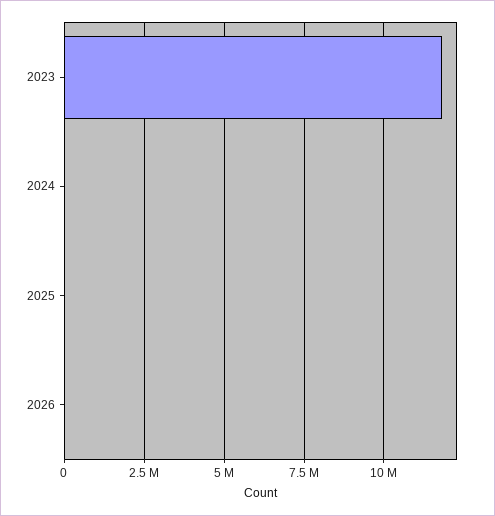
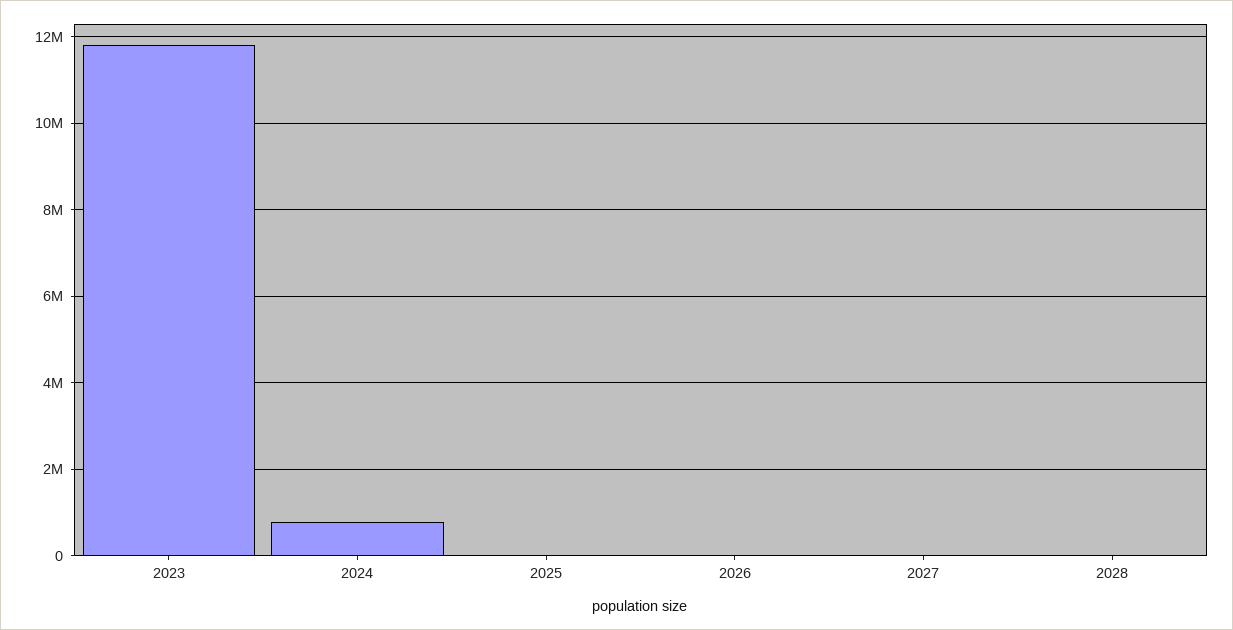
2024: 0 -> 800000
2027: none -> 0
2028: none -> 0

